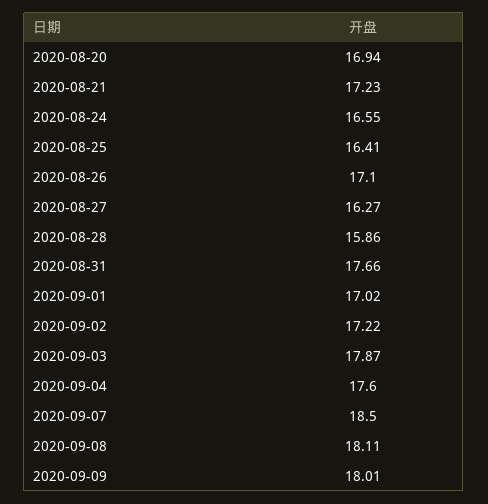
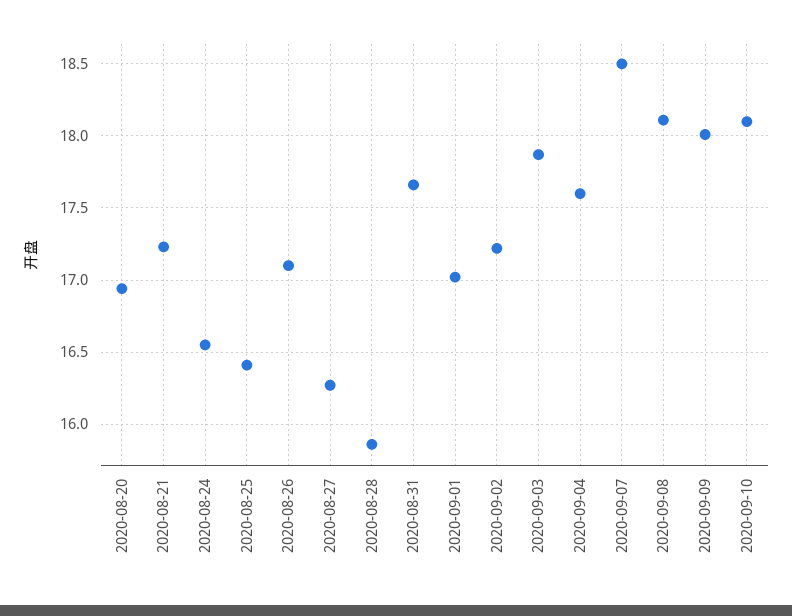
2020-09-10: none -> 18.1

